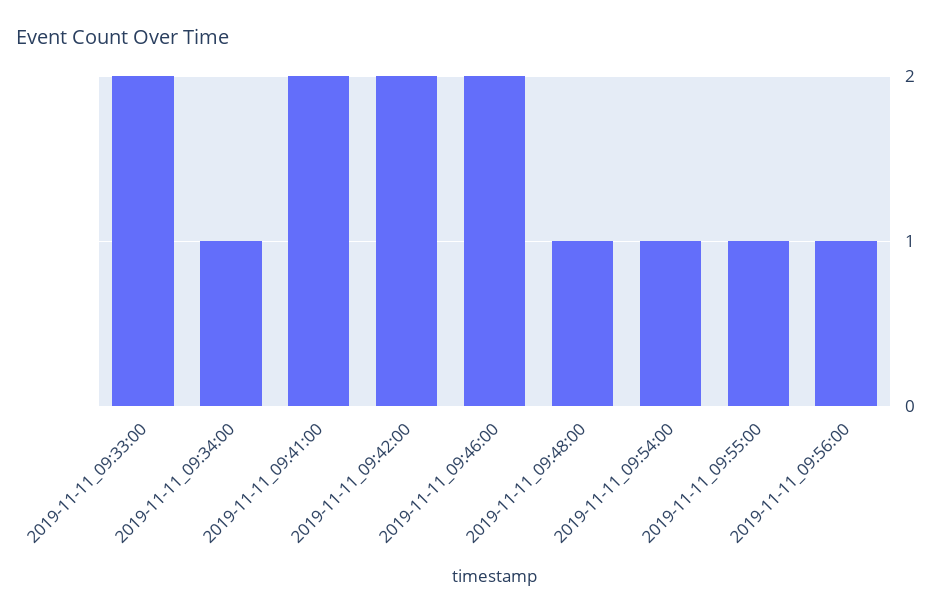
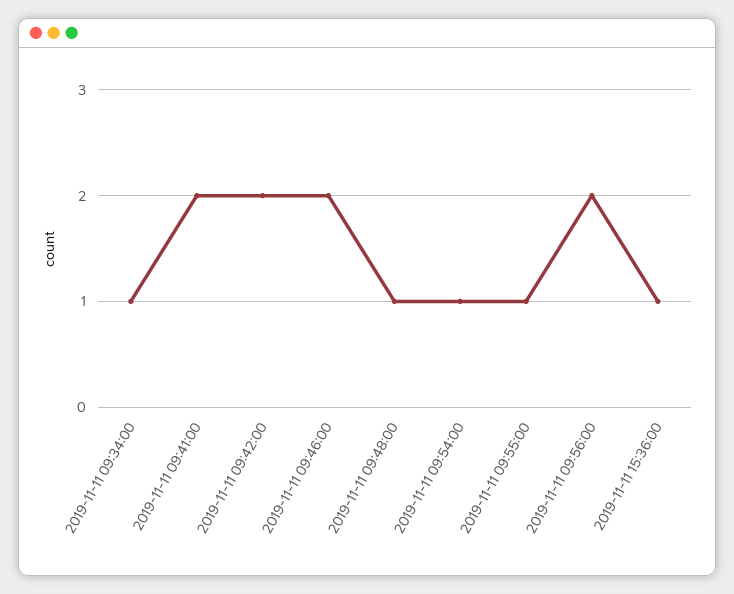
2019-11-11_09:33:00: 2 -> none
2019-11-11_09:56:00: 1 -> 2
2019-11-11 15:36:00: none -> 1

